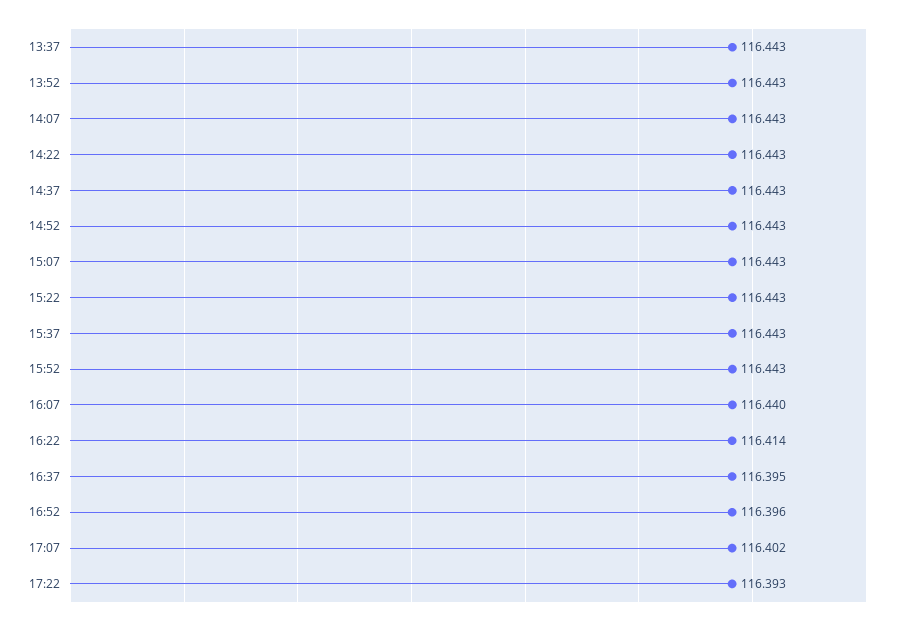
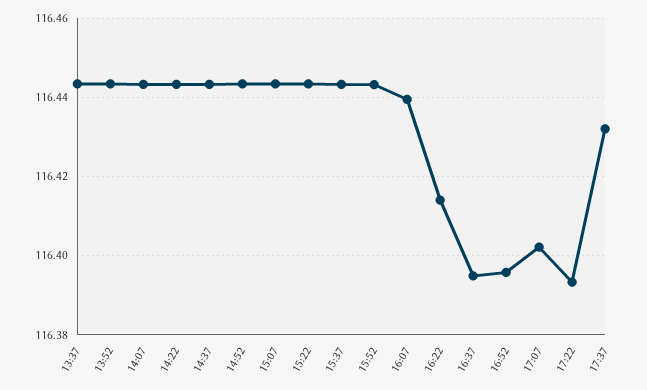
17:37: none -> 116.432

